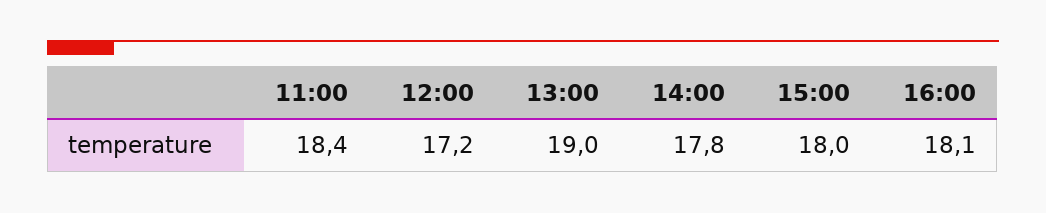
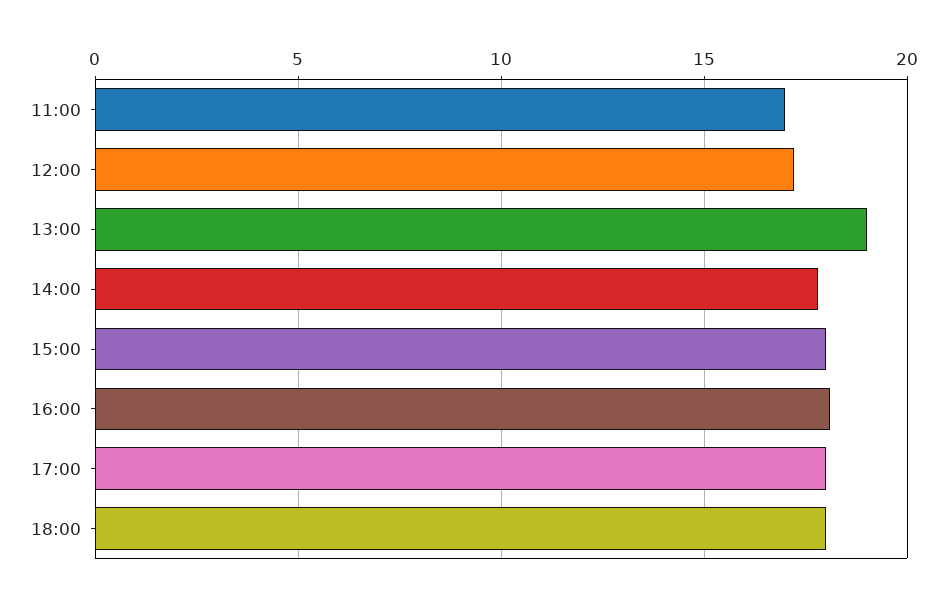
11:00: 18.4 -> 17
17:00: none -> 18
18:00: none -> 18

